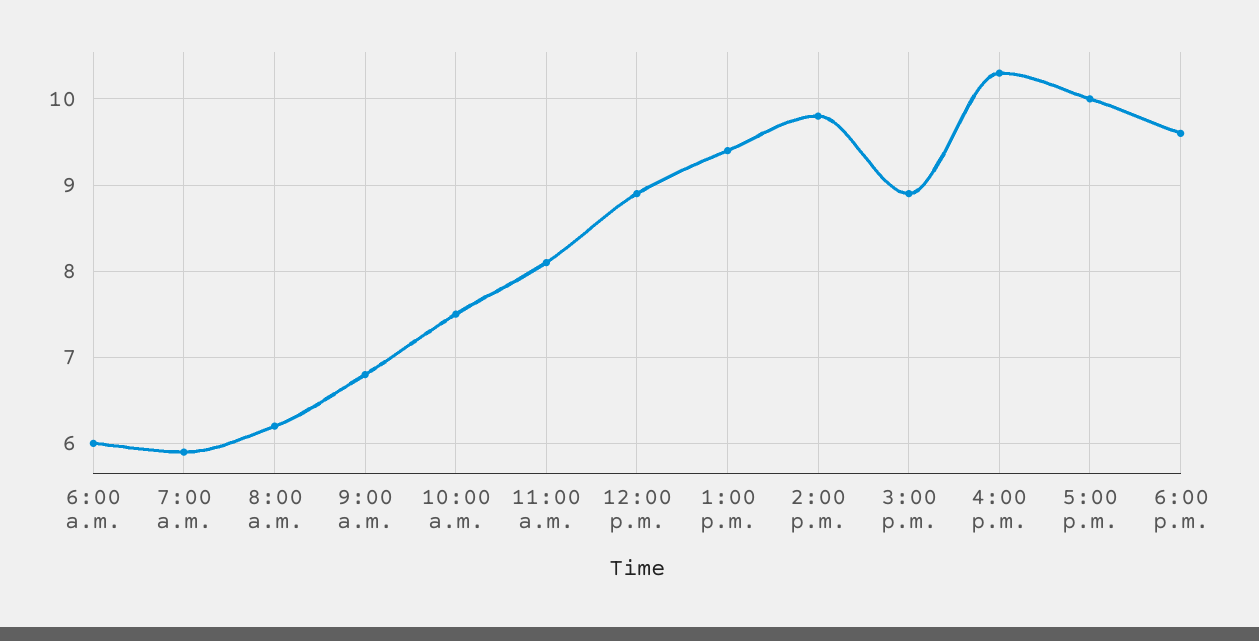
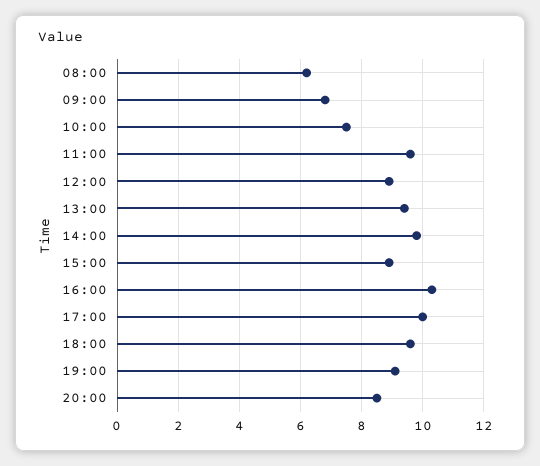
6:00 a.m.: 6 -> none
7:00 a.m.: 5.9 -> none
11:00 a.m.: 8.1 -> 9.5
19:00: none -> 9
20:00: none -> 8.5

